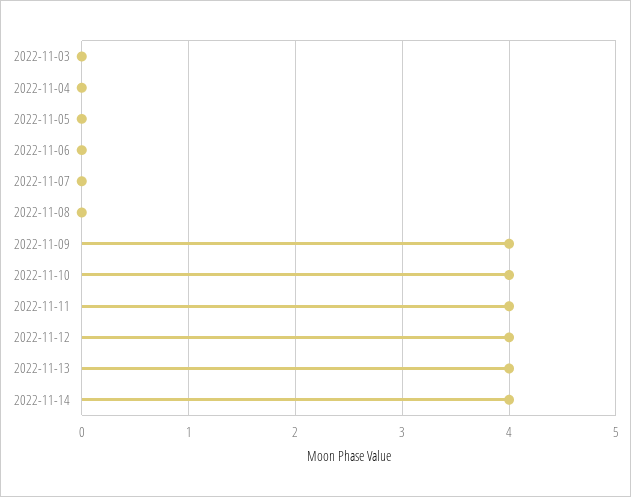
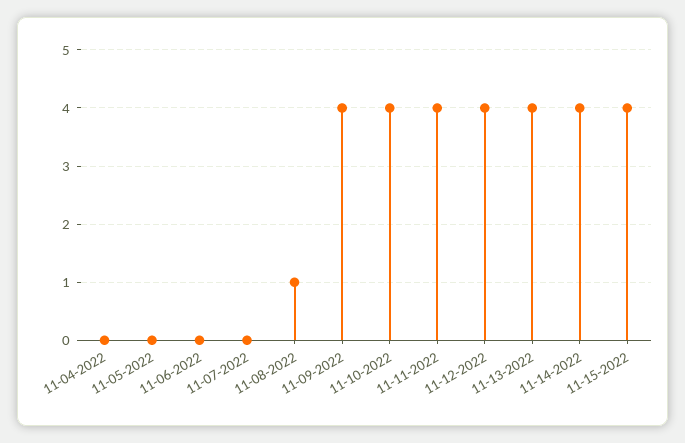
2022-11-03: 0 -> none
2022-11-08: 0 -> 1
11-15-2022: none -> 4

